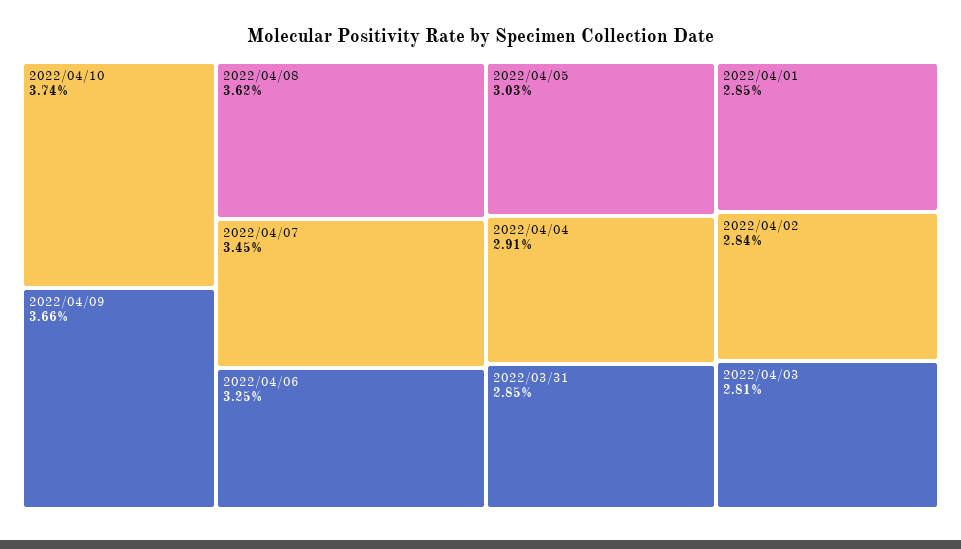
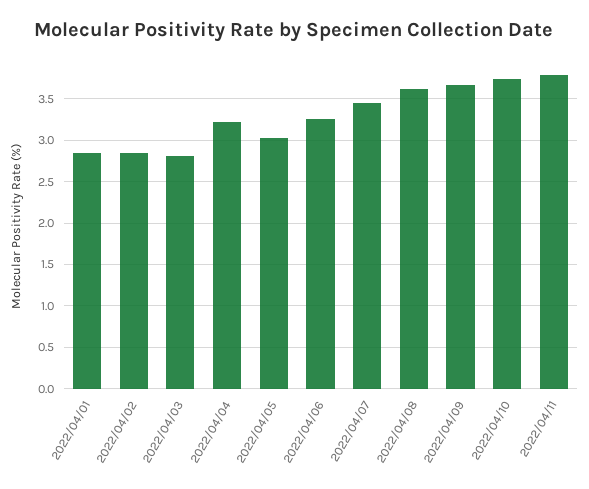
2022/04/04: 2.91 -> 3.2
2022/03/31: 2.85 -> none
2022/04/11: none -> 3.8

